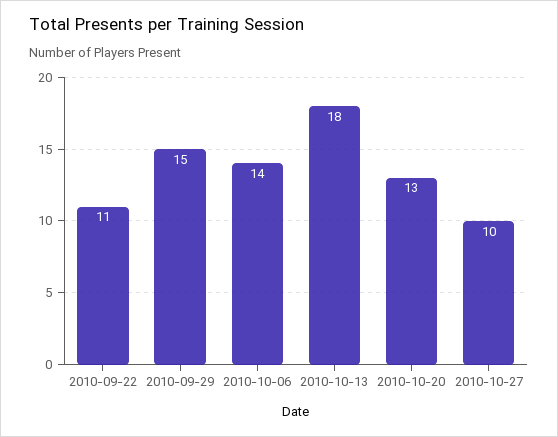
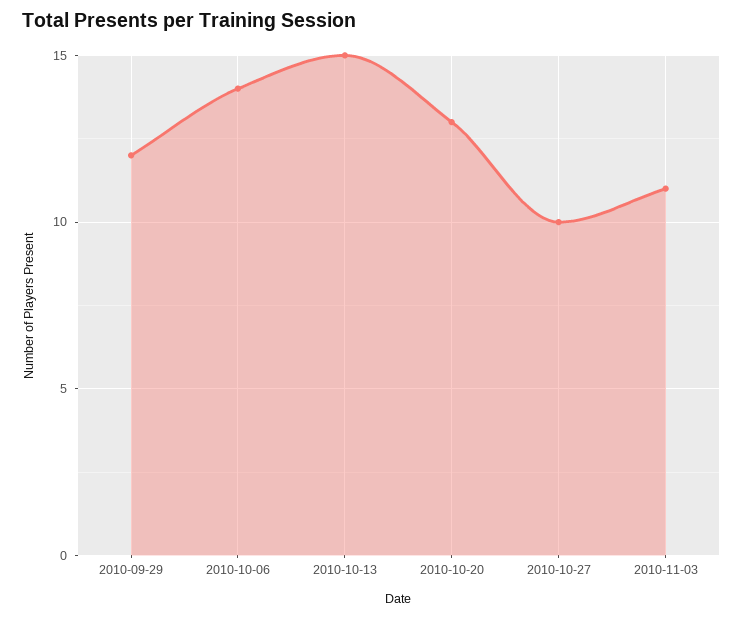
2010-09-22: 11 -> none
2010-09-29: 15 -> 12
2010-10-13: 18 -> 15
2010-11-03: none -> 11

